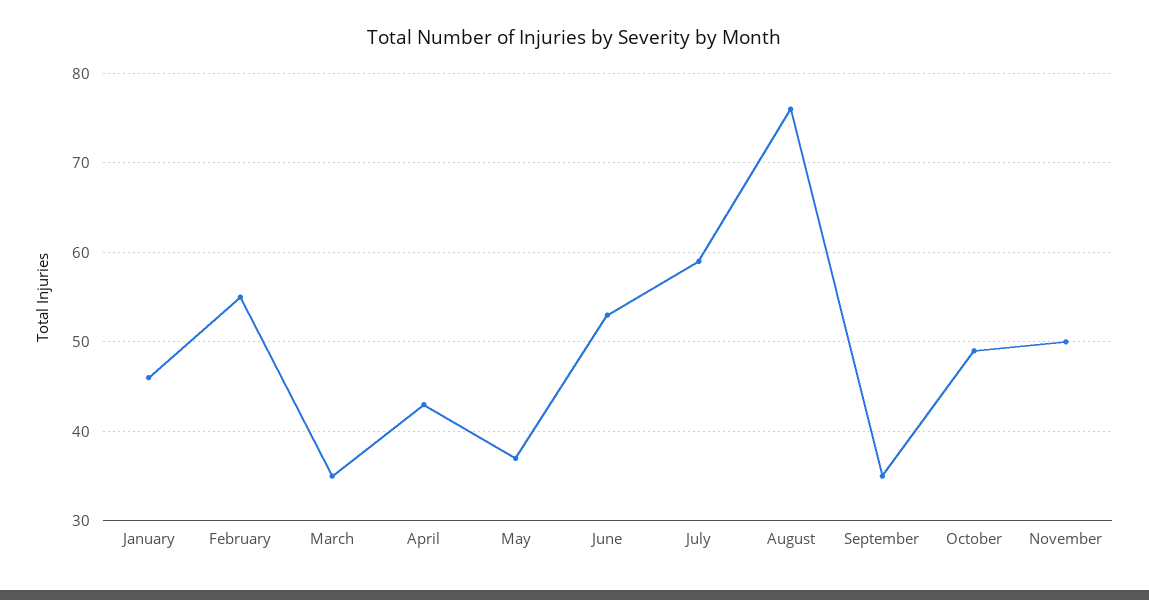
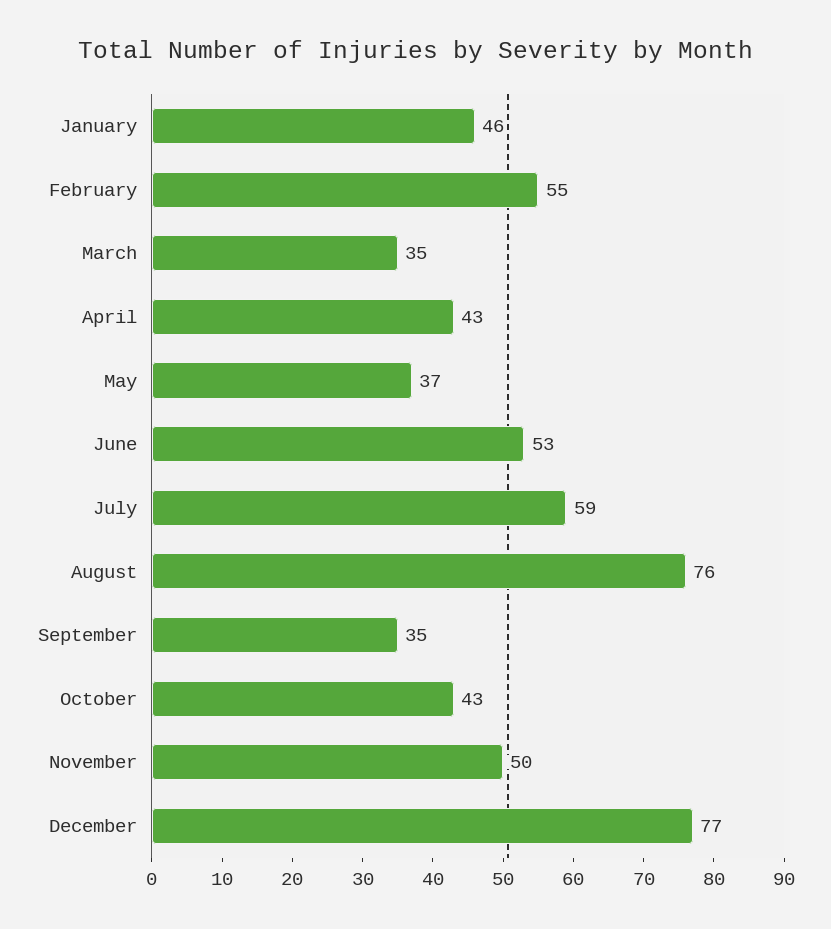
October: 49 -> 43
December: none -> 77

